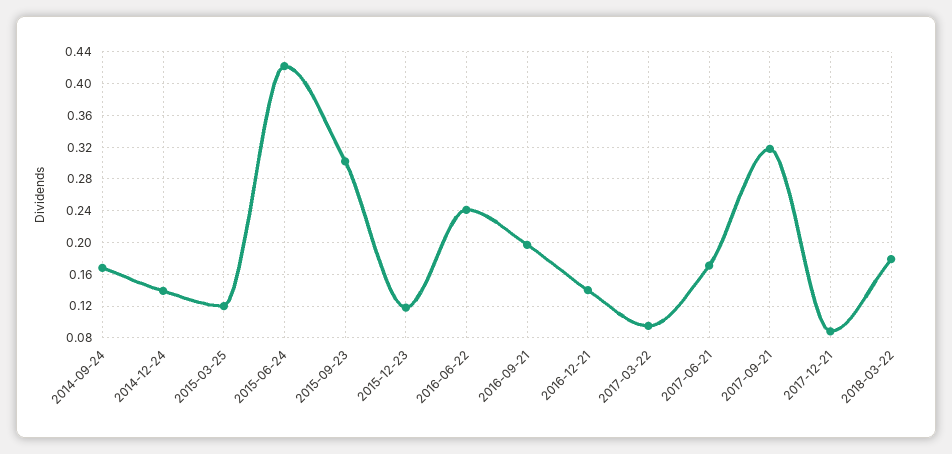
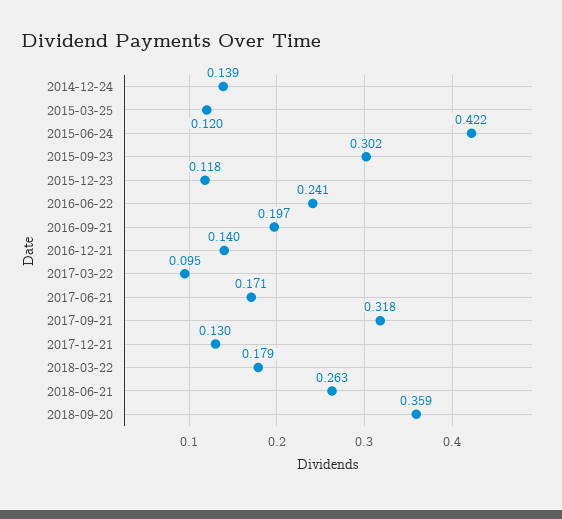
2014-09-24: 0.17 -> none
2017-12-21: 0.09 -> 0.13
2018-06-21: none -> 0.263
2018-09-20: none -> 0.359

